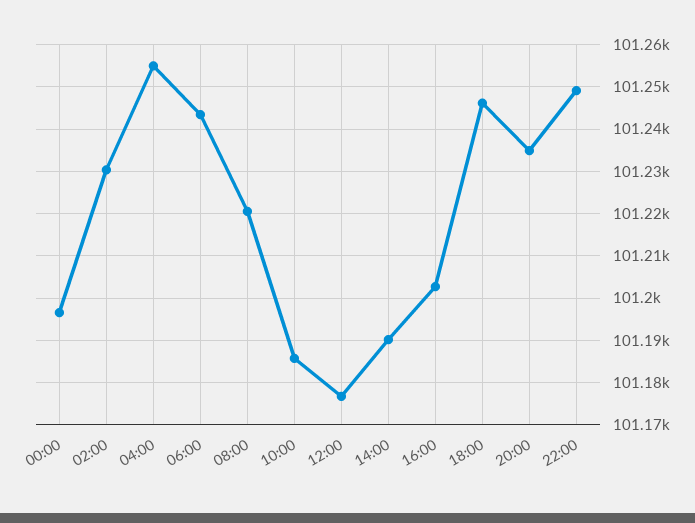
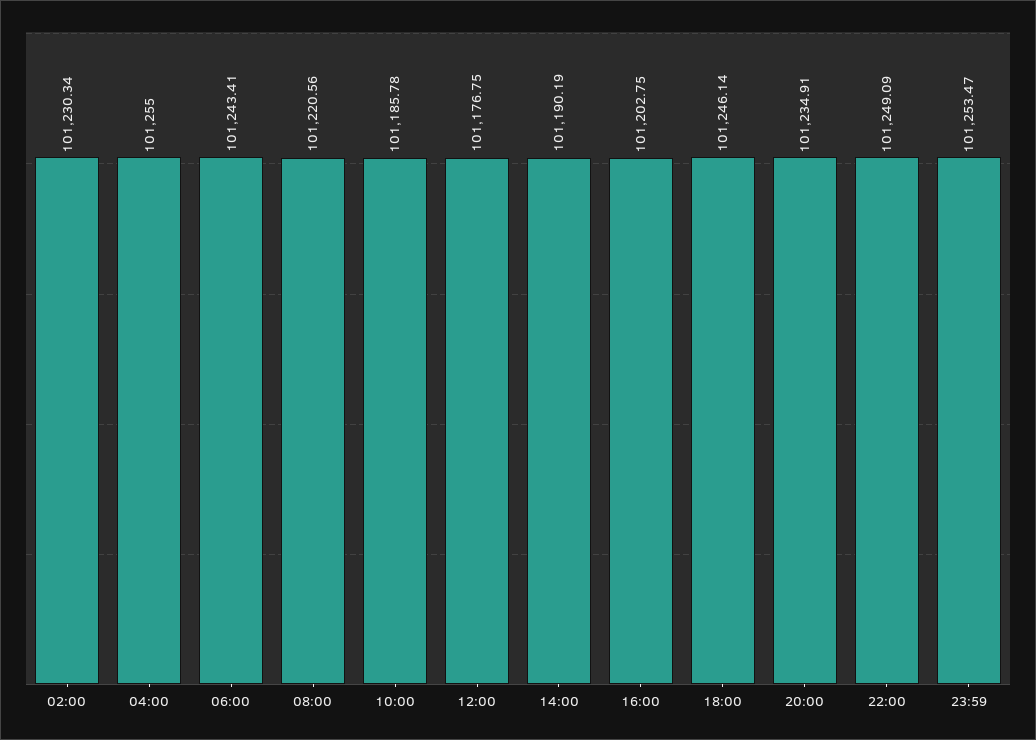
00:00: 101196 -> none
23:59: none -> 101253.47

